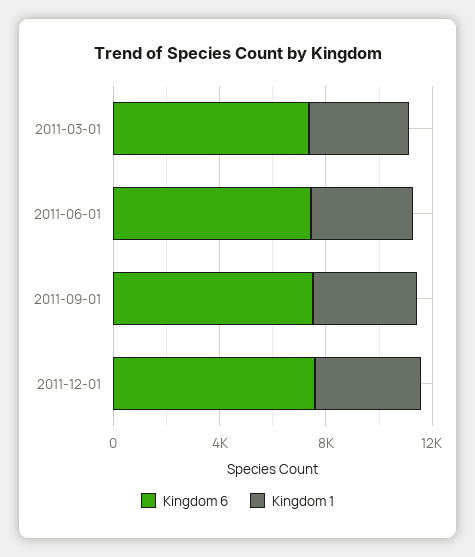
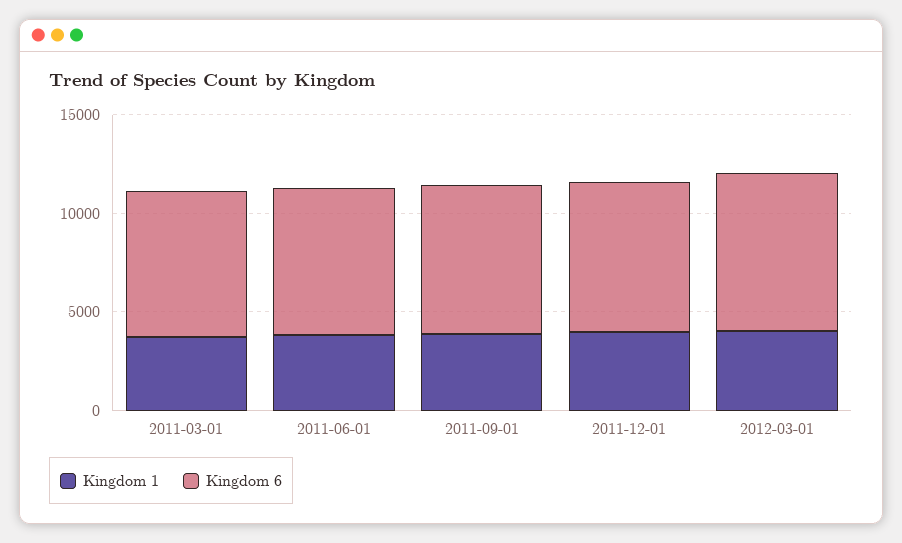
Kingdom 1, 2012-03-01: none -> 4000
Kingdom 6, 2012-03-01: none -> 8000

